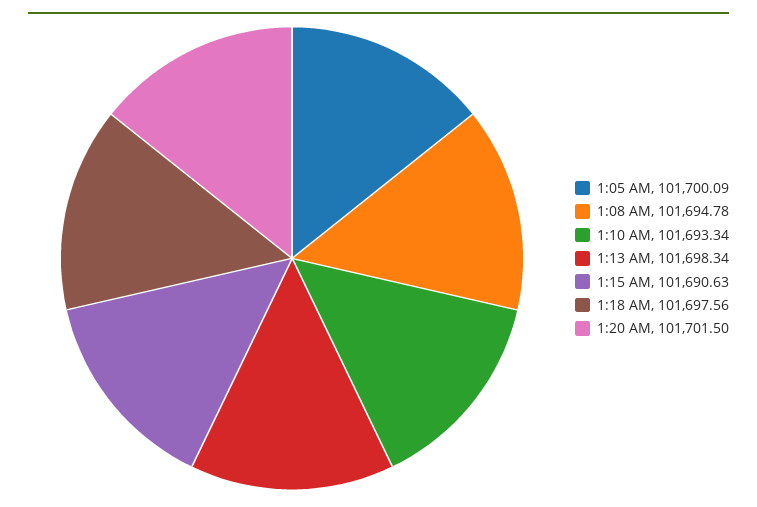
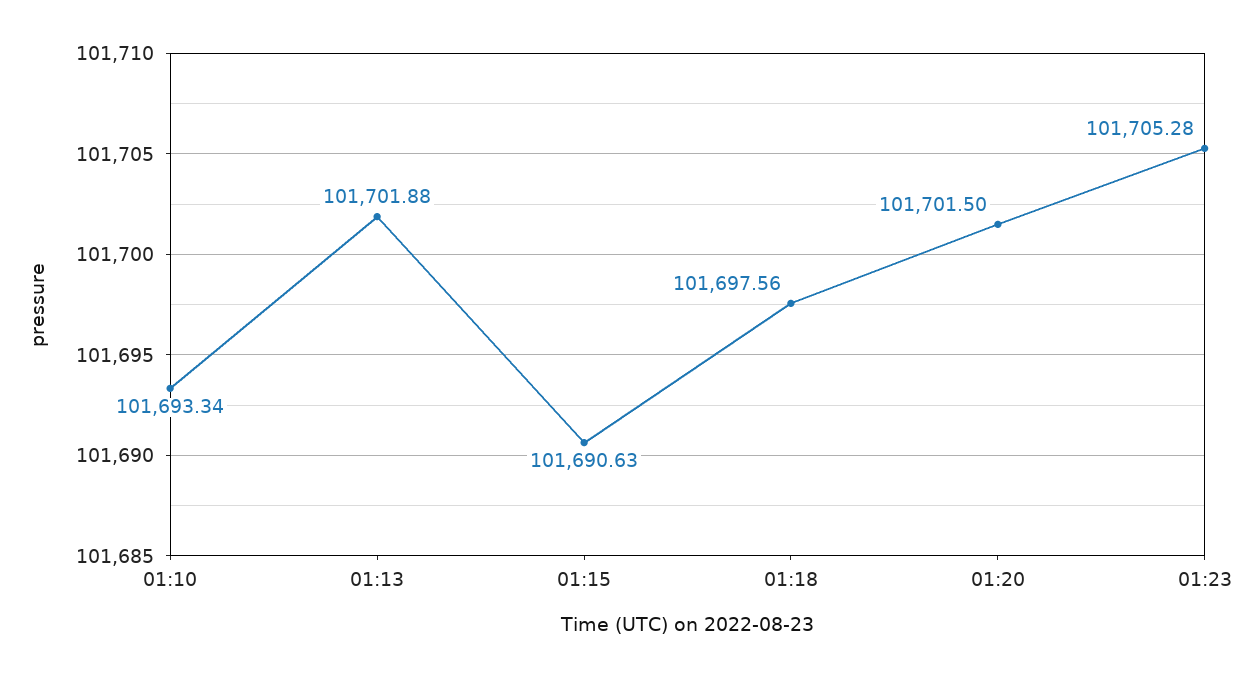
1:05 AM: 101700.09 -> none
1:08 AM: 101694.78 -> none
1:13 AM: 101698.34 -> 101701.88
01:23: none -> 101705.28

